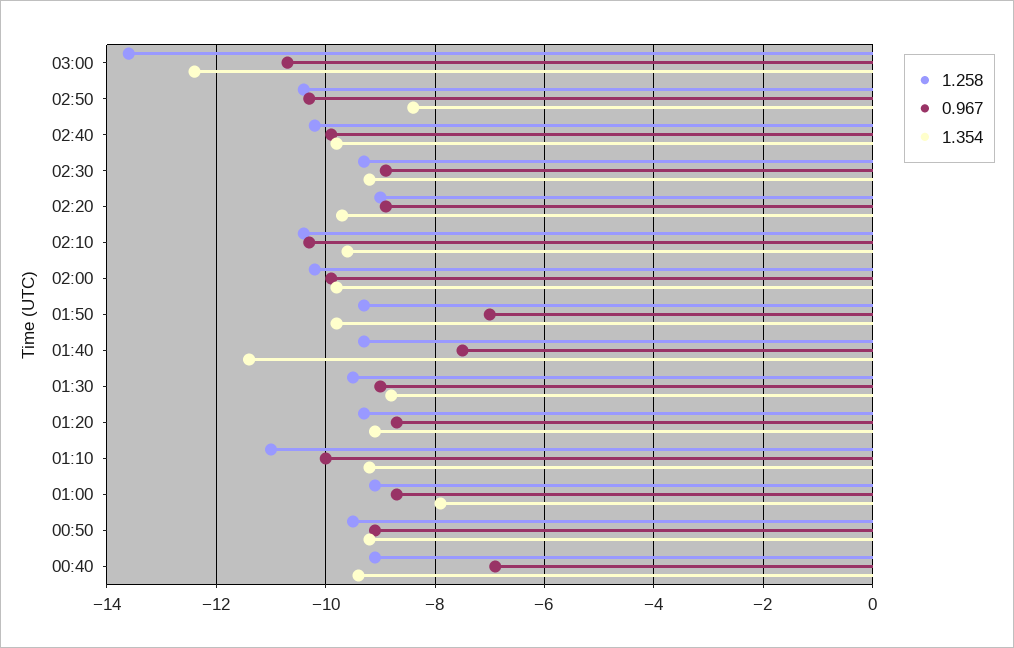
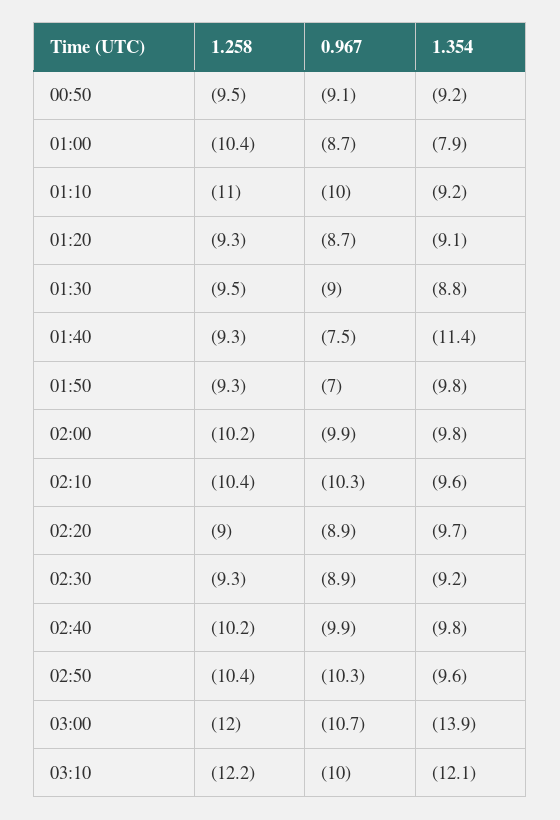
1.258, 03:00: -13.5 -> -12
1.354, 03:00: -12.5 -> -13.9
1.354, 02:50: -8.5 -> -9.6
1.258, 01:00: -9 -> -10.4
1.258, 00:40: -9 -> none
0.967, 00:40: -7 -> none
1.354, 00:40: -9.5 -> none
1.258, 03:10: none -> -12.2
0.967, 03:10: none -> -10
1.354, 03:10: none -> -12.1

